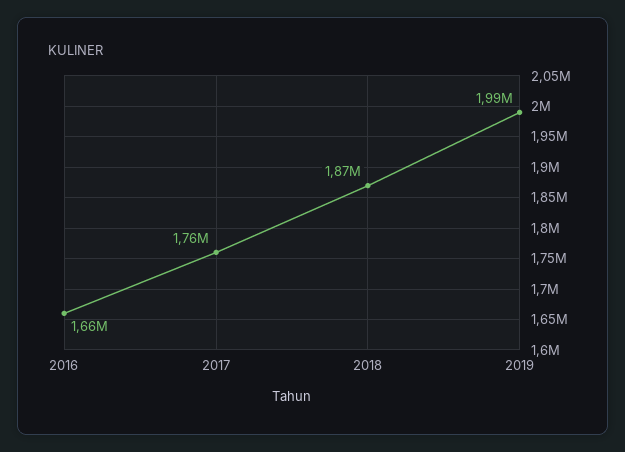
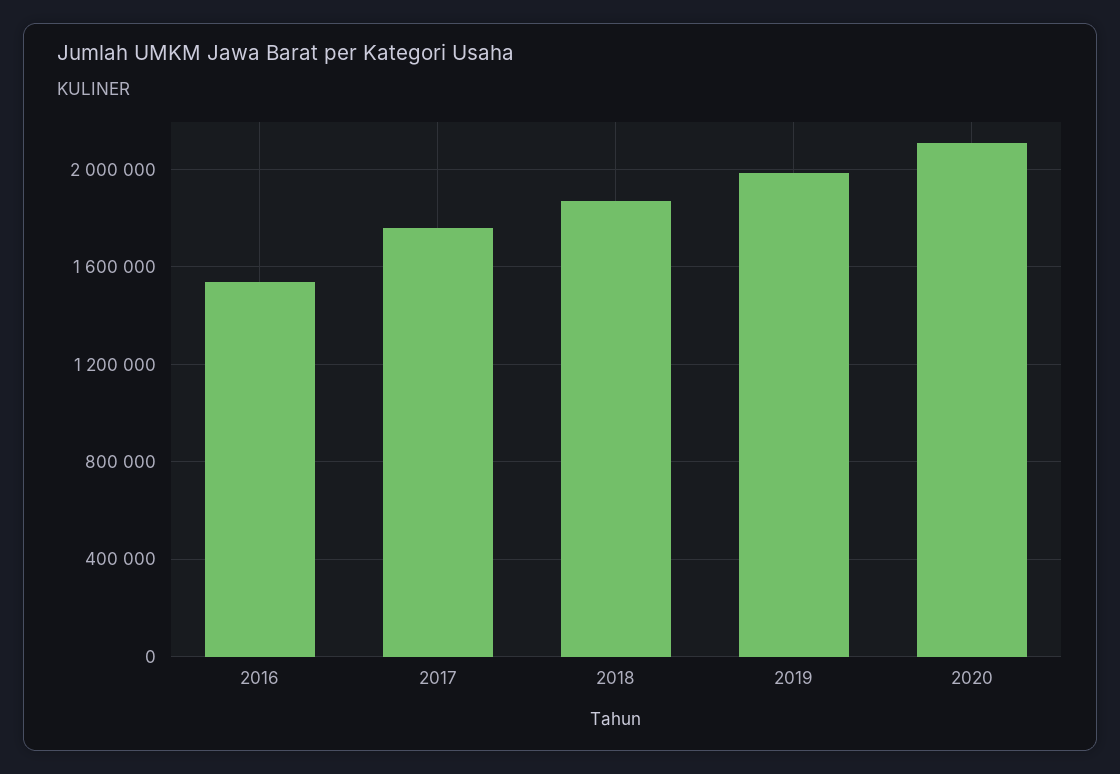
2016: 1660000 -> 1550000
2020: none -> 2100000

